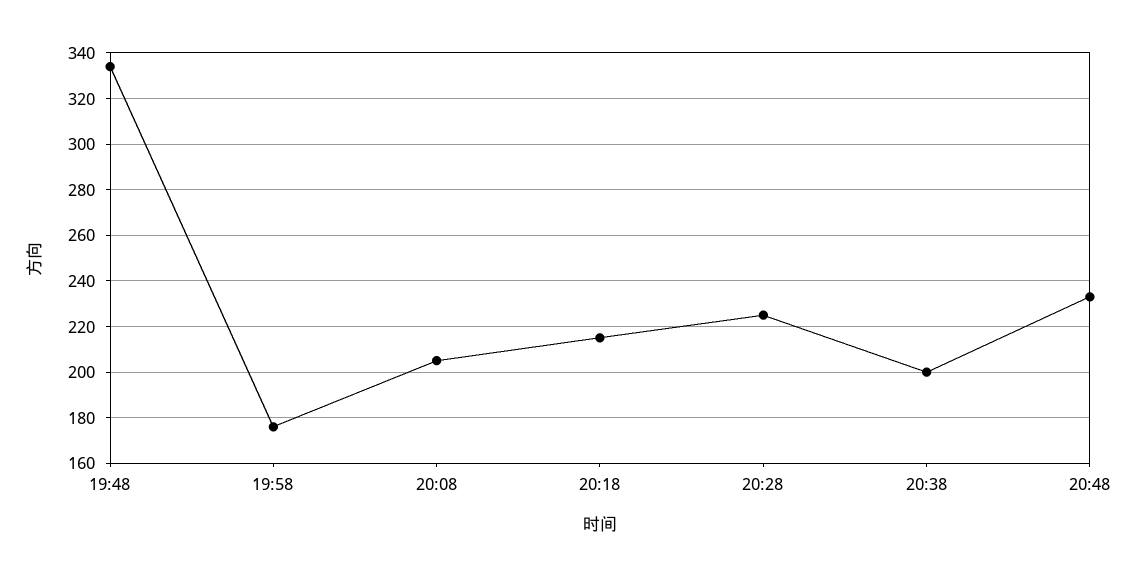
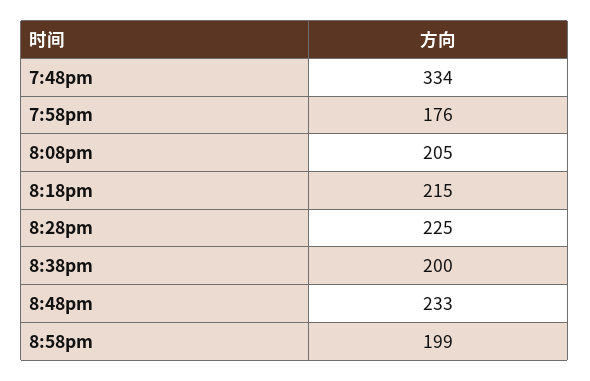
8:58pm: none -> 199

